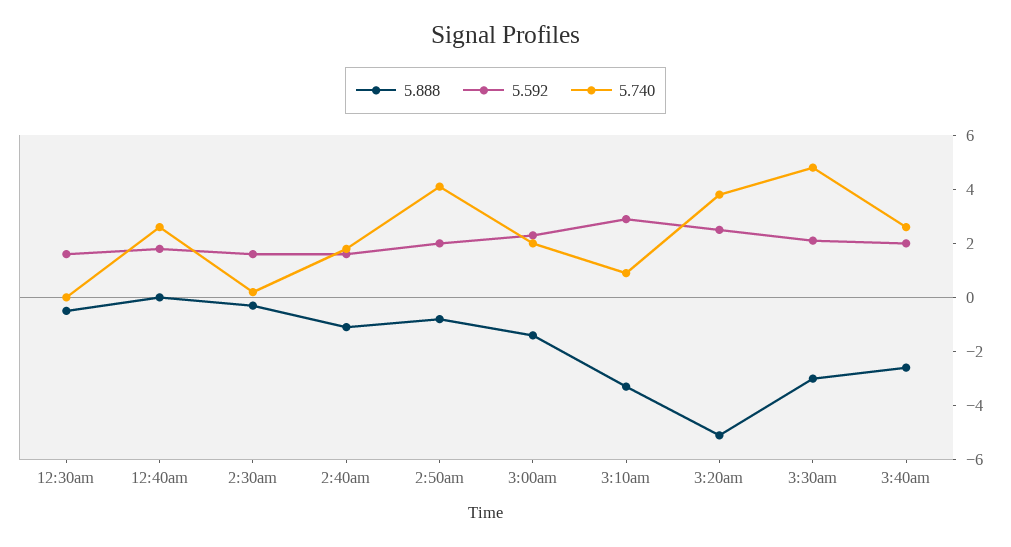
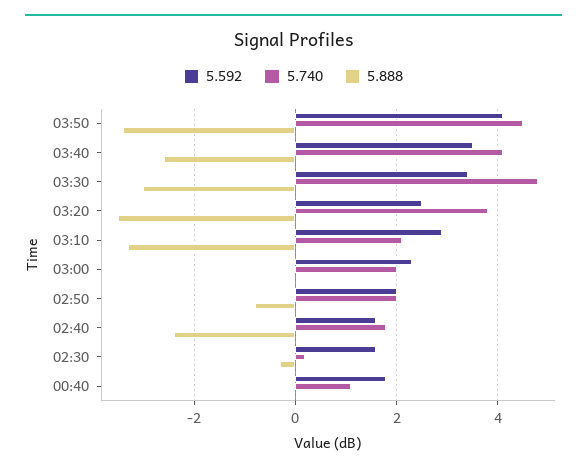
5.888, 12:30am: -0.5 -> none
5.592, 12:30am: 1.5 -> none
5.740, 12:30am: 0 -> none
5.740, 12:40am: 2.5 -> 1
5.888, 2:40am: -1 -> -2.5
5.740, 2:50am: 4 -> 2
5.888, 3:00am: -1.5 -> 0
5.740, 3:10am: 1 -> 2
5.888, 3:20am: -5 -> -3.5
5.592, 3:30am: 2 -> 3.5
5.592, 3:40am: 2 -> 3.5
5.740, 3:40am: 2.5 -> 4
5.592, 03:50: none -> 4
5.740, 03:50: none -> 4.5
5.888, 03:50: none -> -3.5

